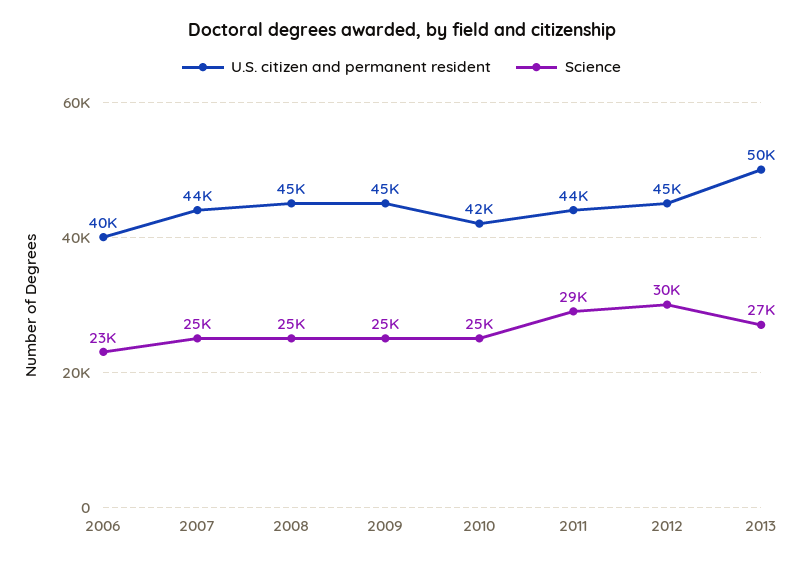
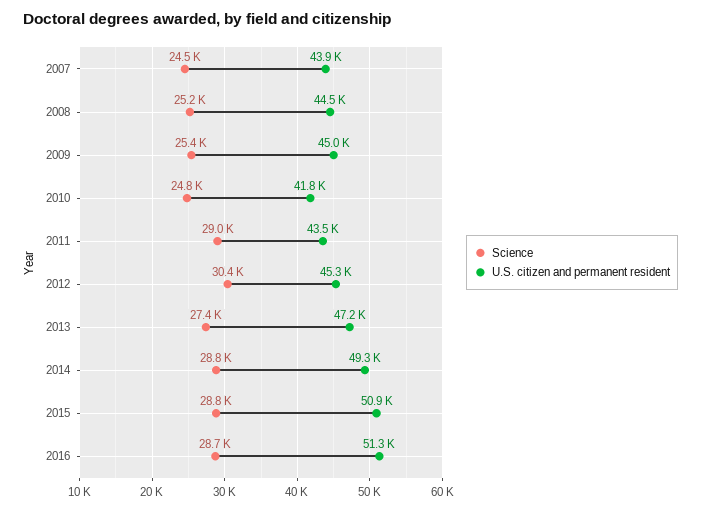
U.S. citizen and permanent resident, 2006: 40000 -> none
Science, 2006: 23000 -> none
U.S. citizen and permanent resident, 2013: 50000 -> 47200
Science, 2014: none -> 28800
U.S. citizen and permanent resident, 2014: none -> 49300
Science, 2015: none -> 28800
U.S. citizen and permanent resident, 2015: none -> 50900
Science, 2016: none -> 28700
U.S. citizen and permanent resident, 2016: none -> 51300

